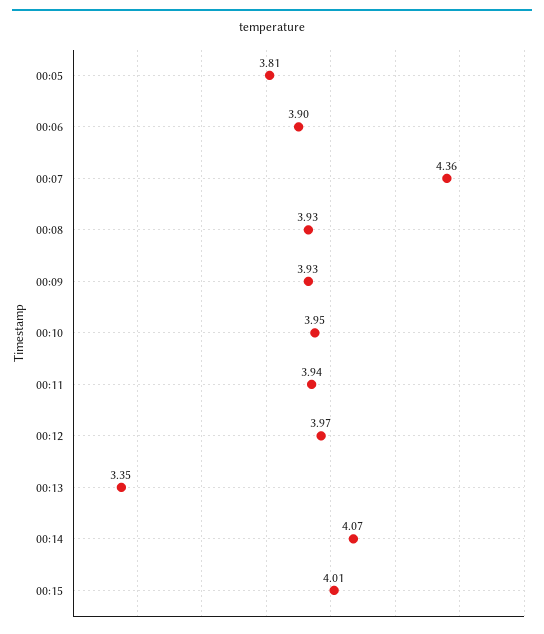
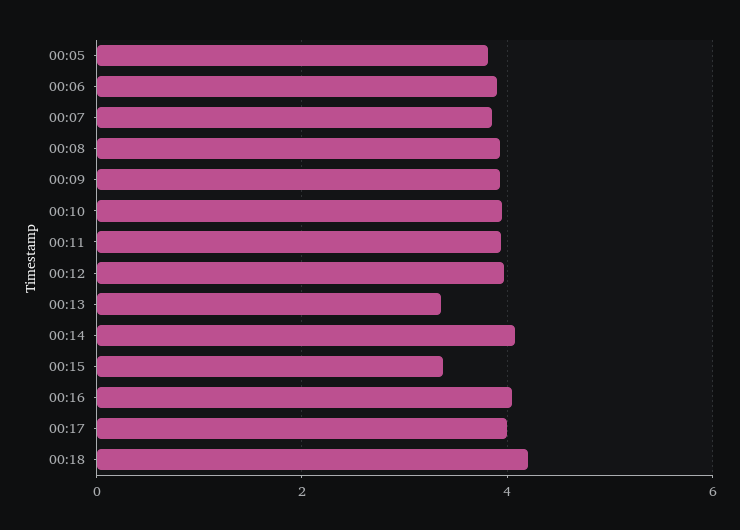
00:07: 4.36 -> 3.8
00:15: 4.01 -> 3.4
00:16: none -> 4
00:17: none -> 4
00:18: none -> 4.2

